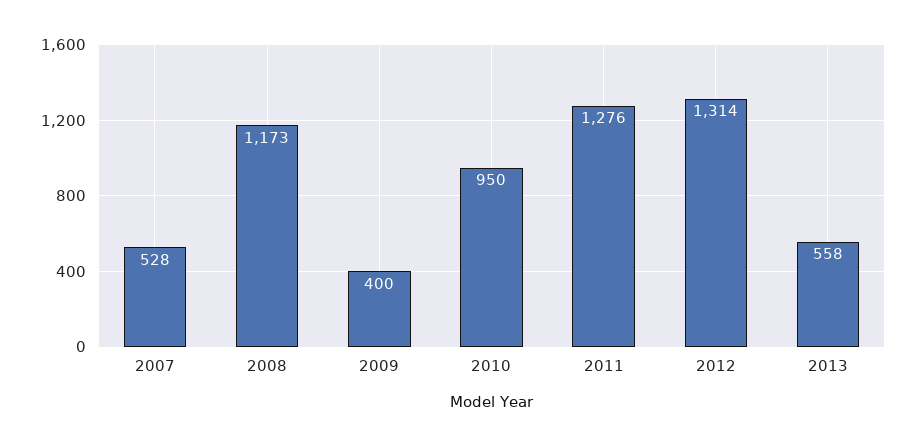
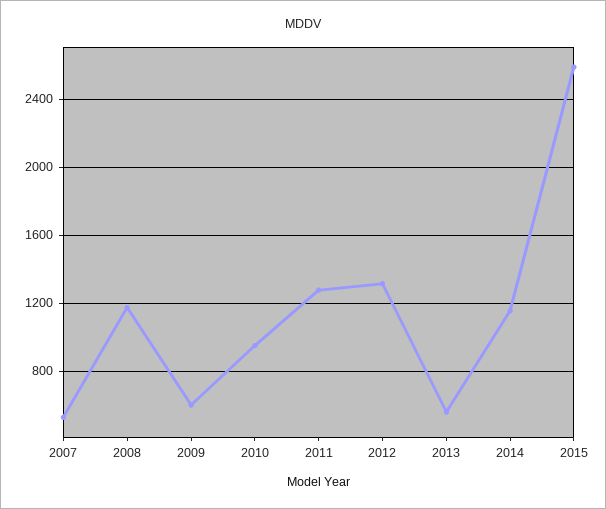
2009: 400 -> 600
2014: none -> 1150
2015: none -> 2600

